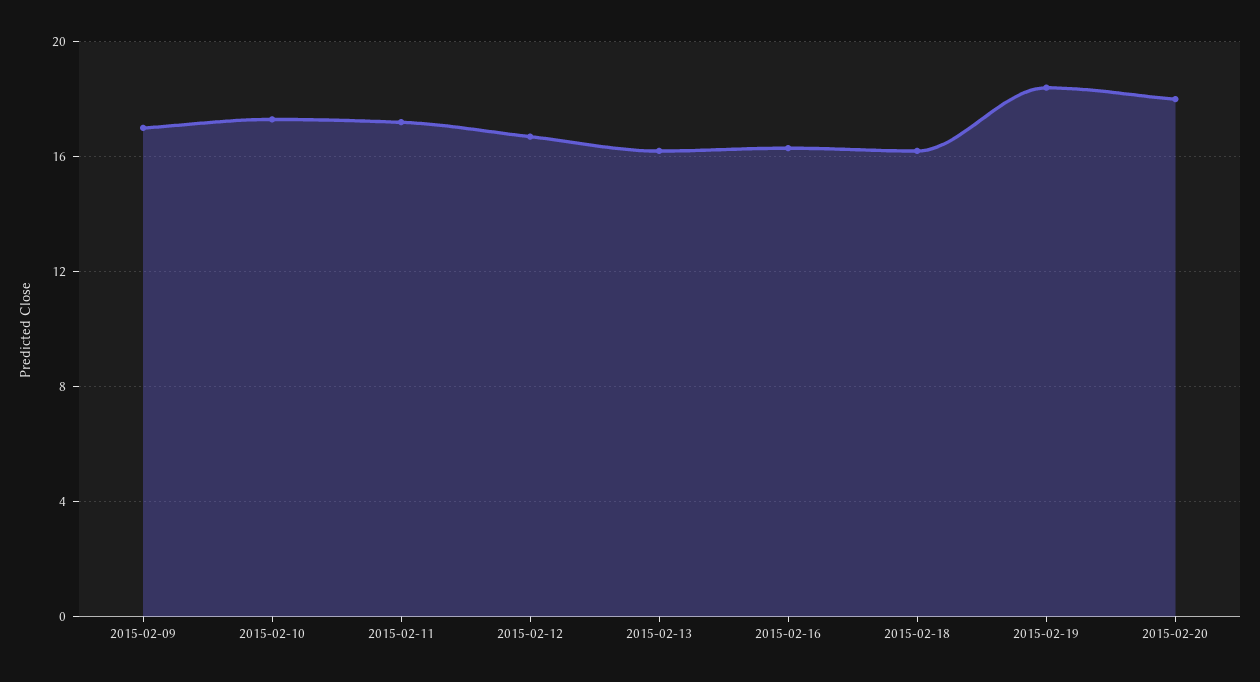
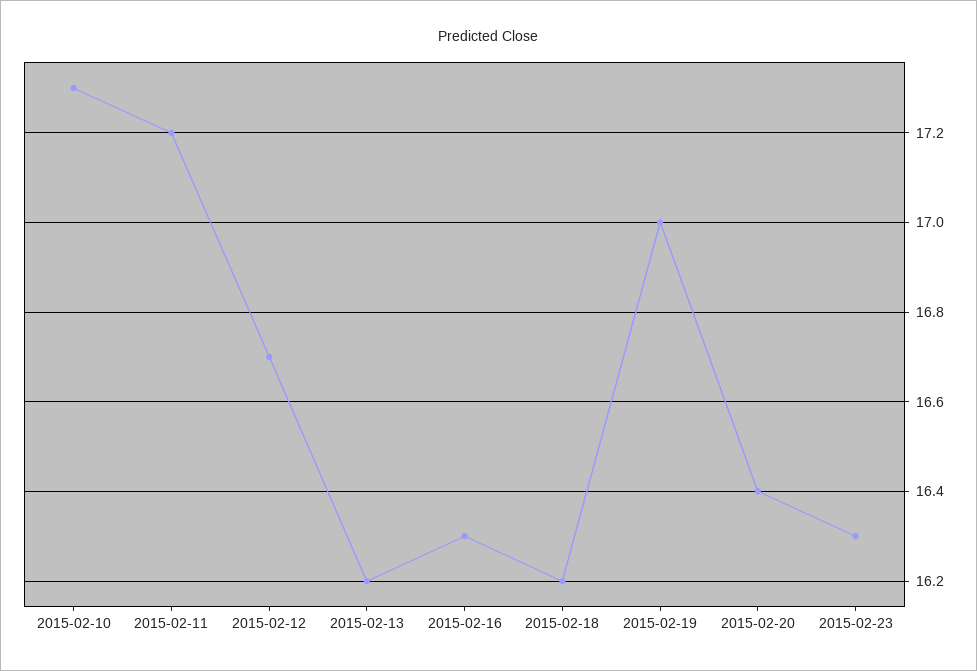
2015-02-09: 17 -> none
2015-02-19: 18.5 -> 17
2015-02-20: 18 -> 16.4
2015-02-23: none -> 16.3

